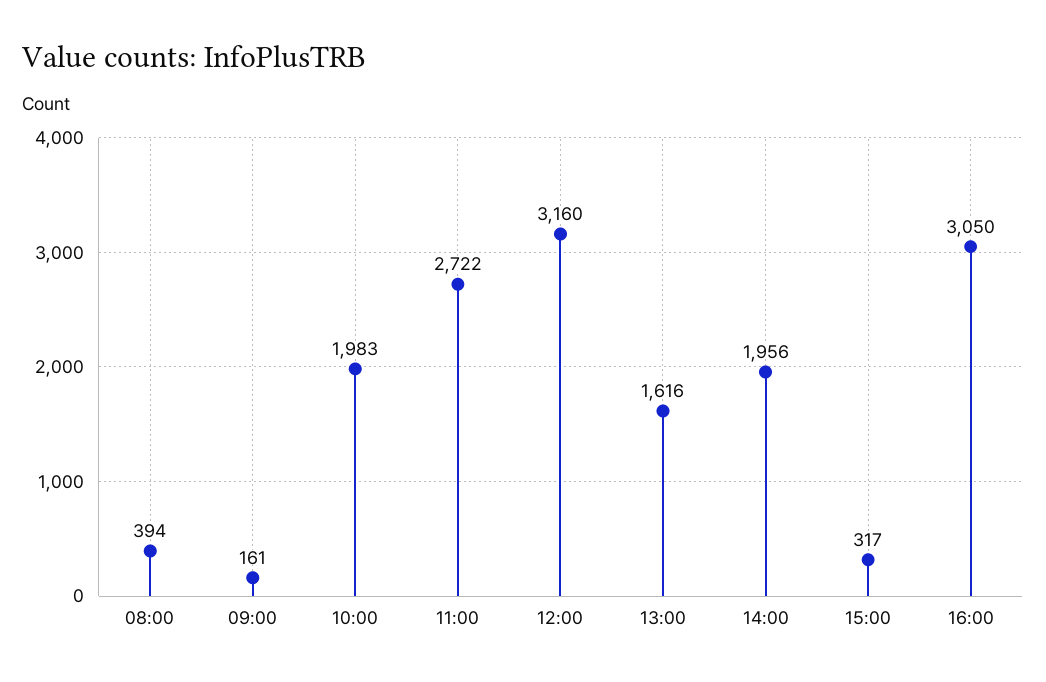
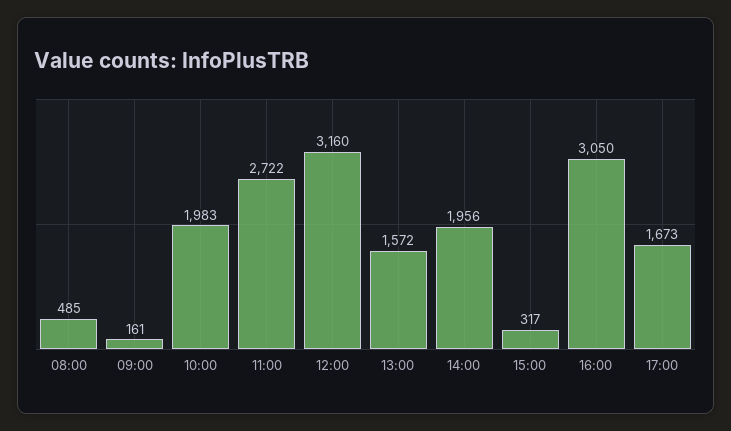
08:00: 394 -> 485
13:00: 1616 -> 1572
17:00: none -> 1673

